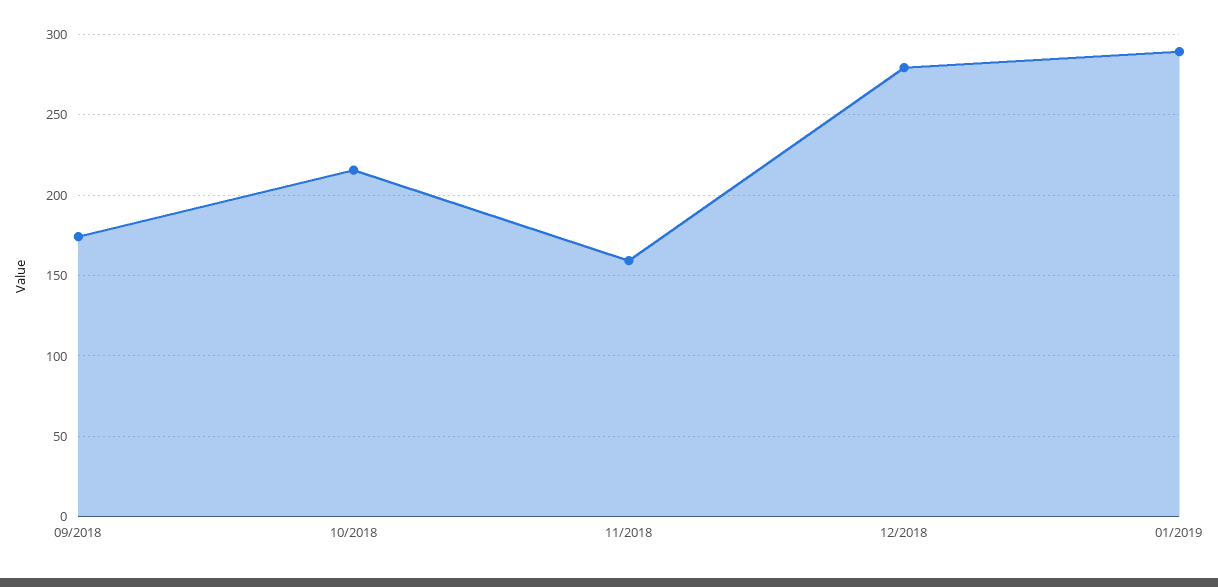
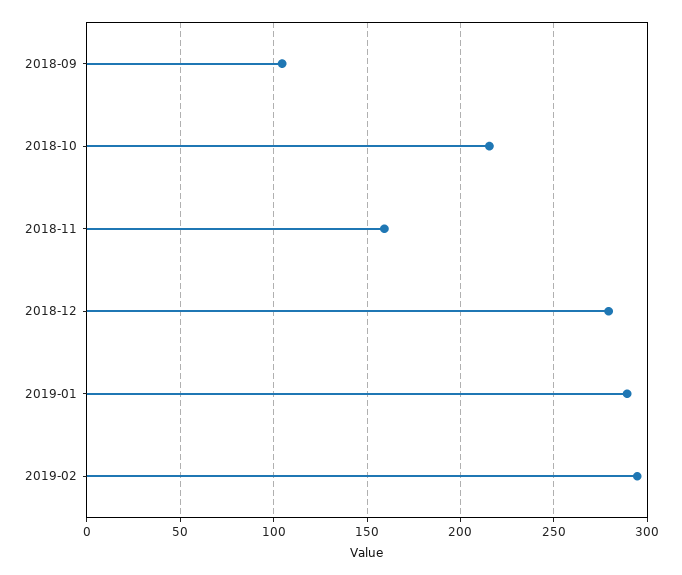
09/2018: 175 -> 105
2019-02: none -> 295

